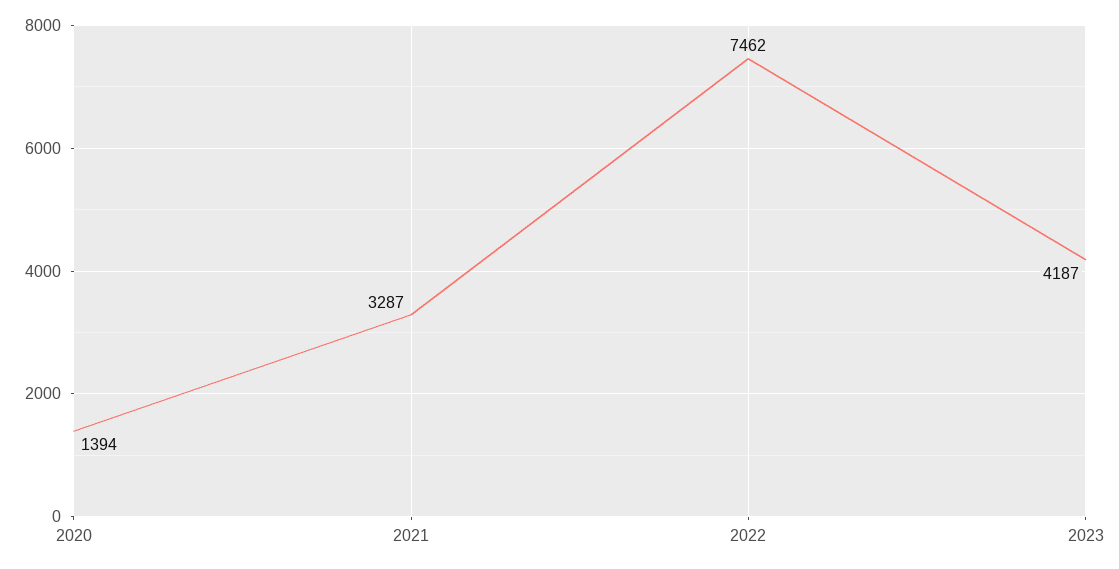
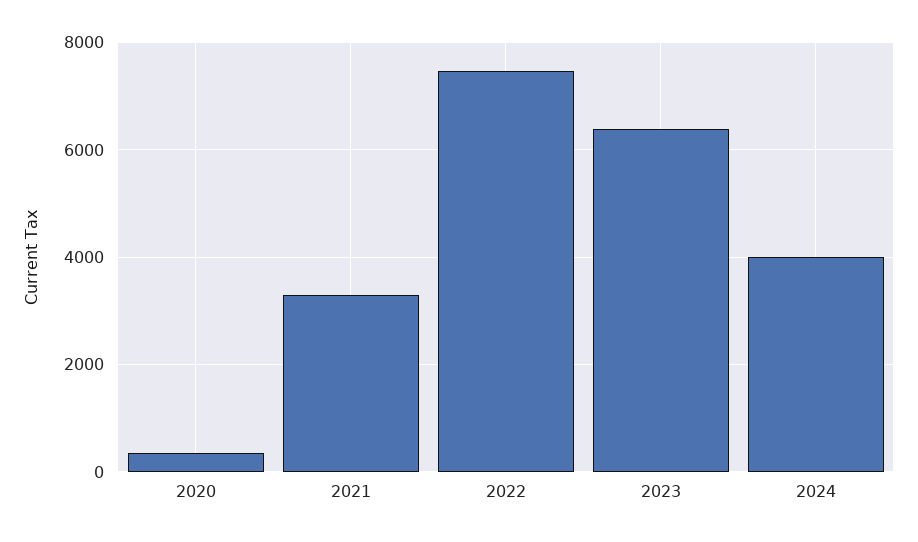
2020: 1394 -> 400
2023: 4187 -> 6400
2024: none -> 4000

